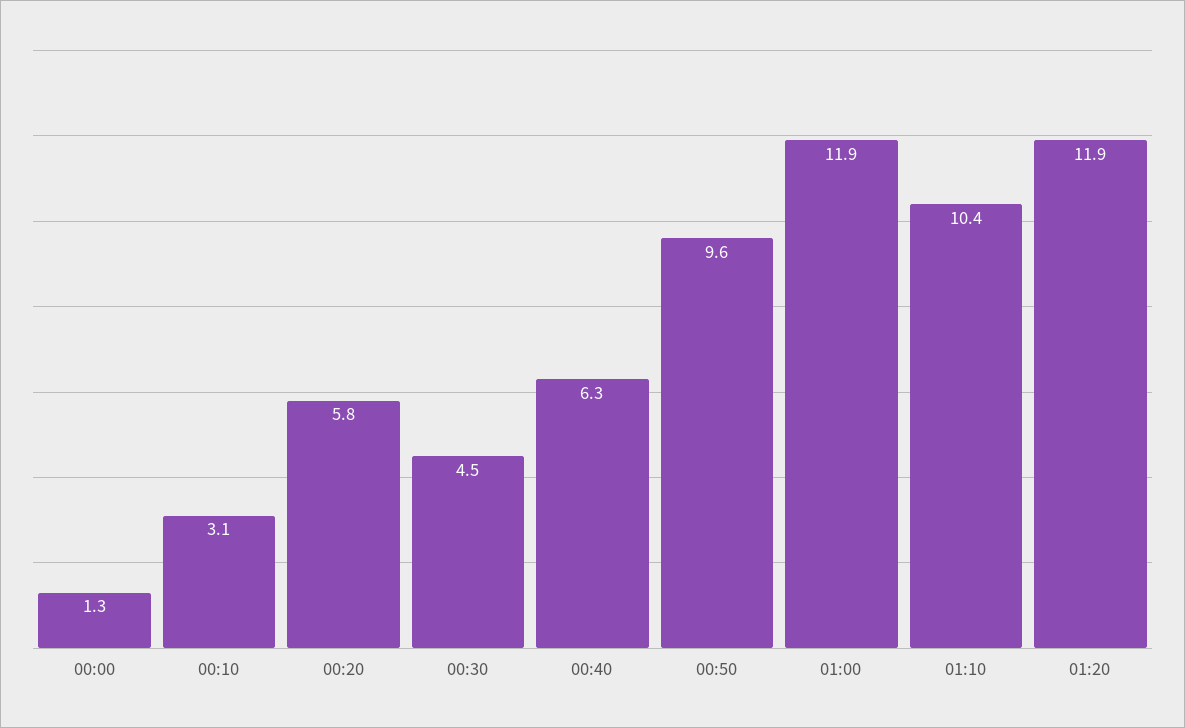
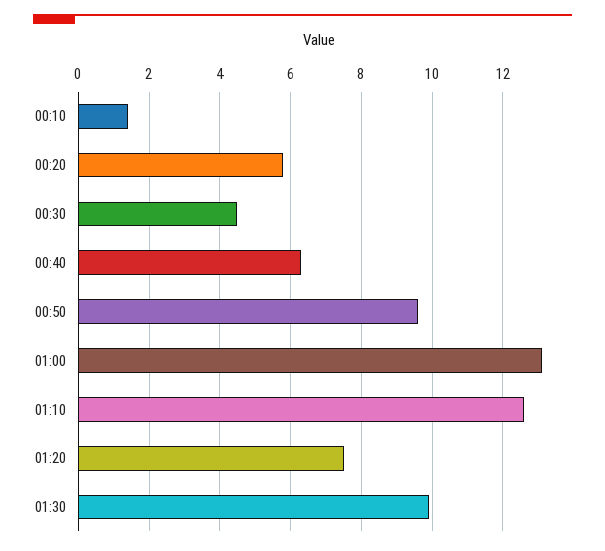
00:00: 1.3 -> none
00:10: 3.1 -> 1.5
01:00: 11.9 -> 13
01:10: 10.4 -> 12.5
01:20: 11.9 -> 7.5
01:30: none -> 10

